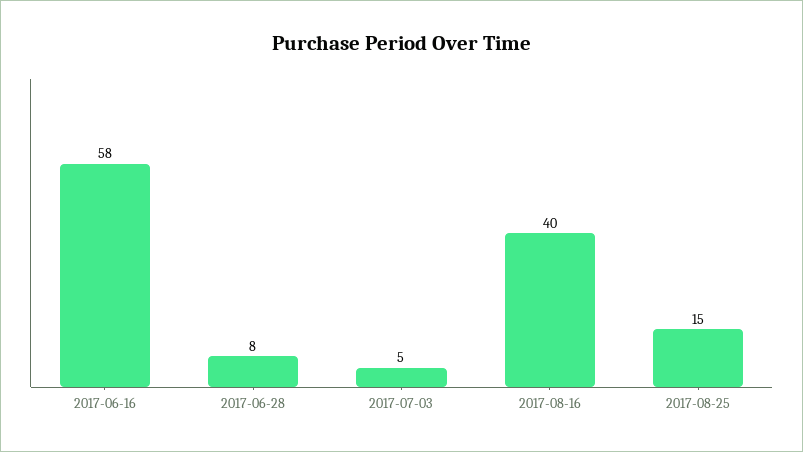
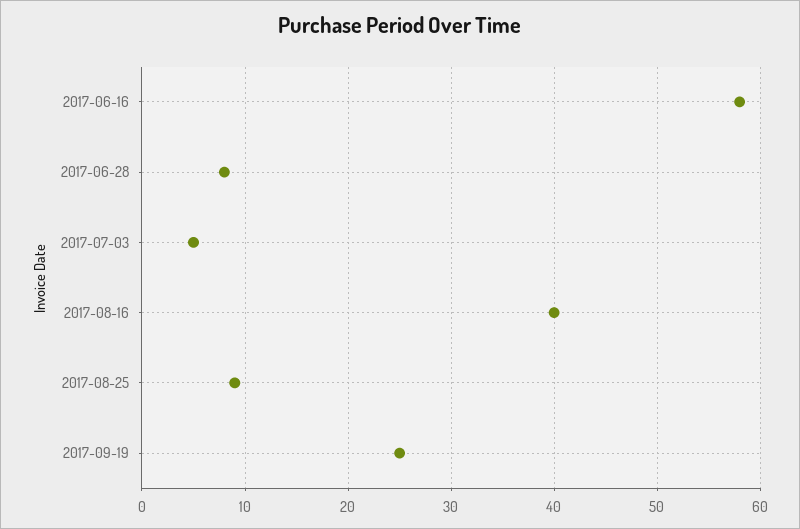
2017-08-25: 15 -> 9
2017-09-19: none -> 25

